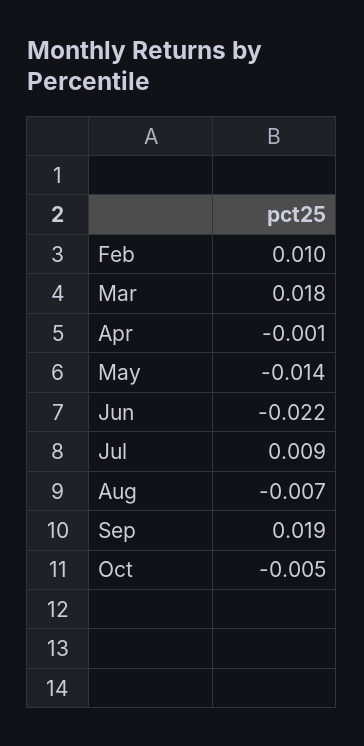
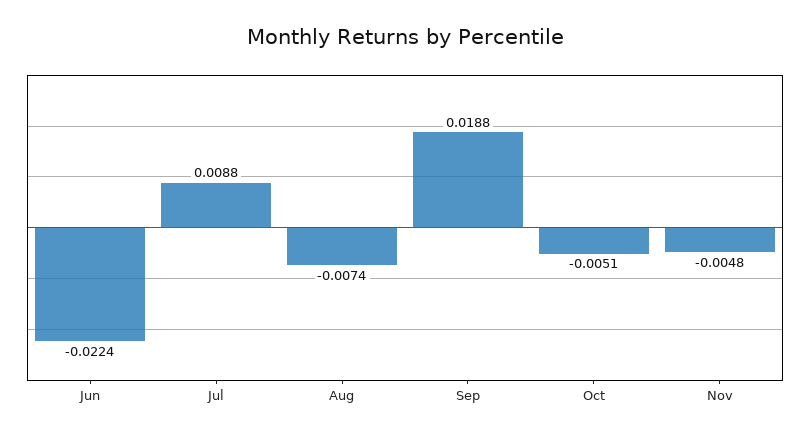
Feb: 0.01 -> none
Mar: 0.018 -> none
Apr: -0.001 -> none
May: -0.014 -> none
Nov: none -> -0.0048

